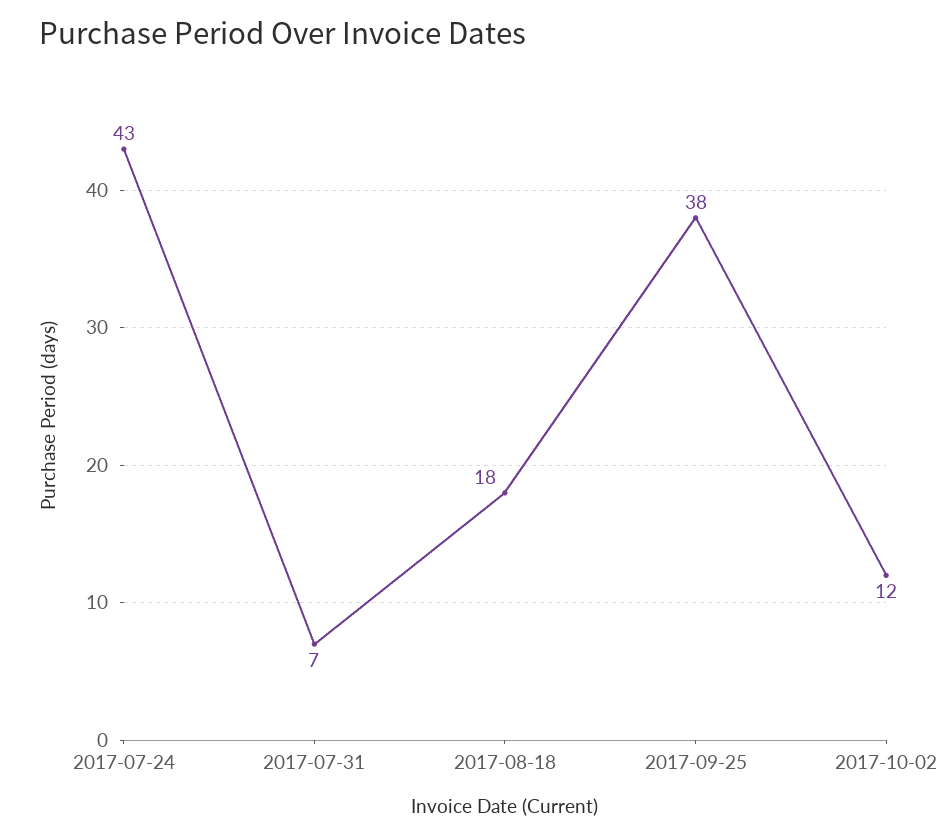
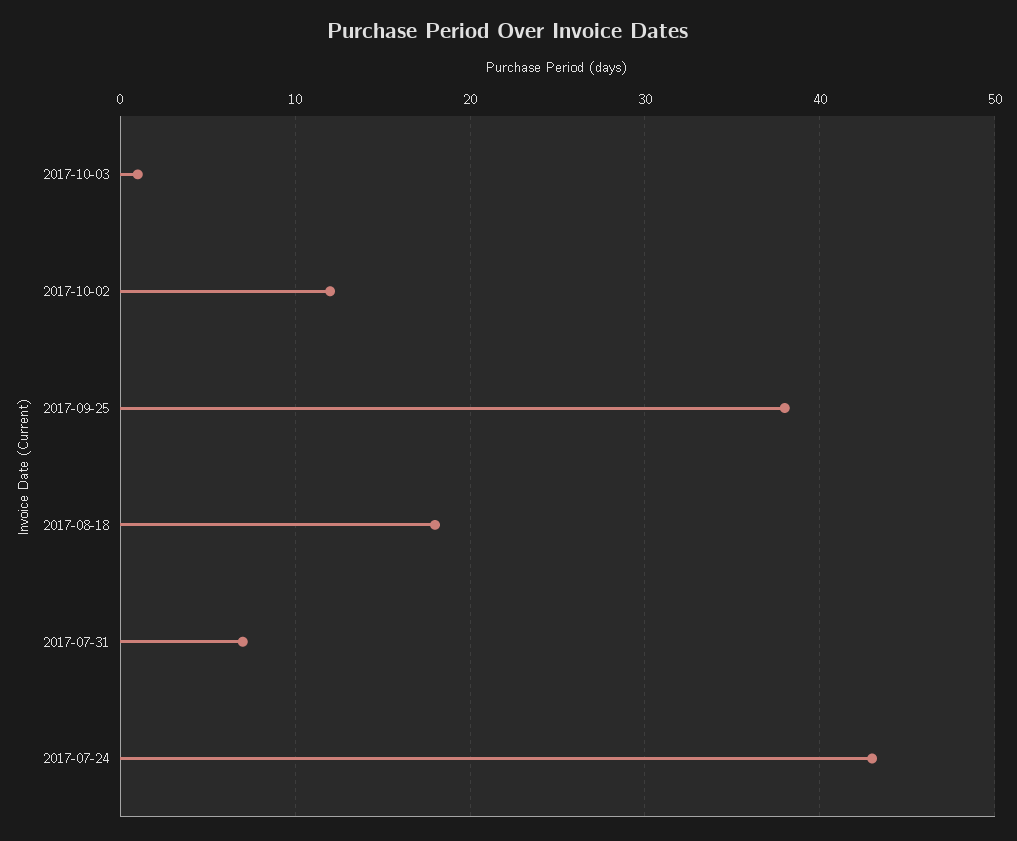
2017-10-03: none -> 1

